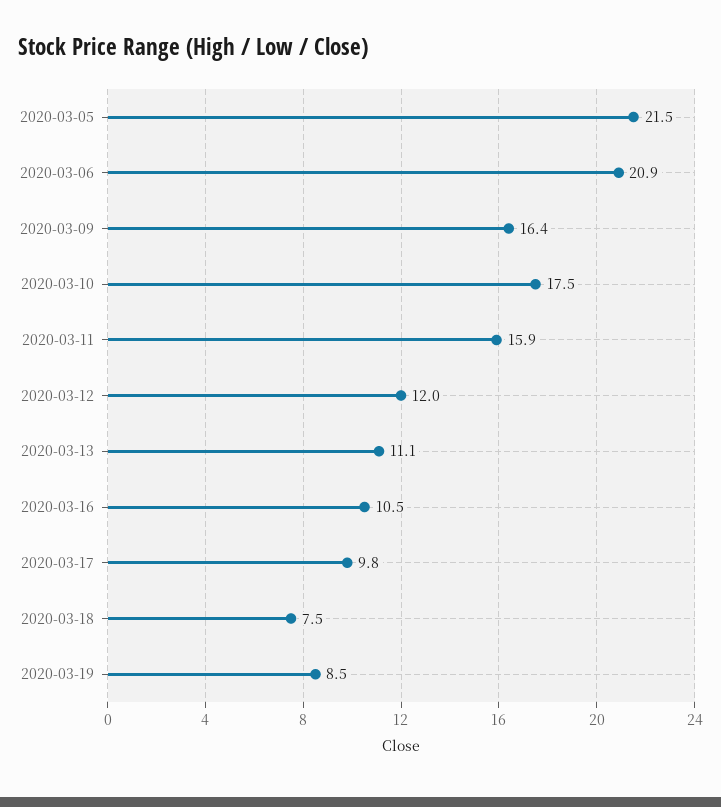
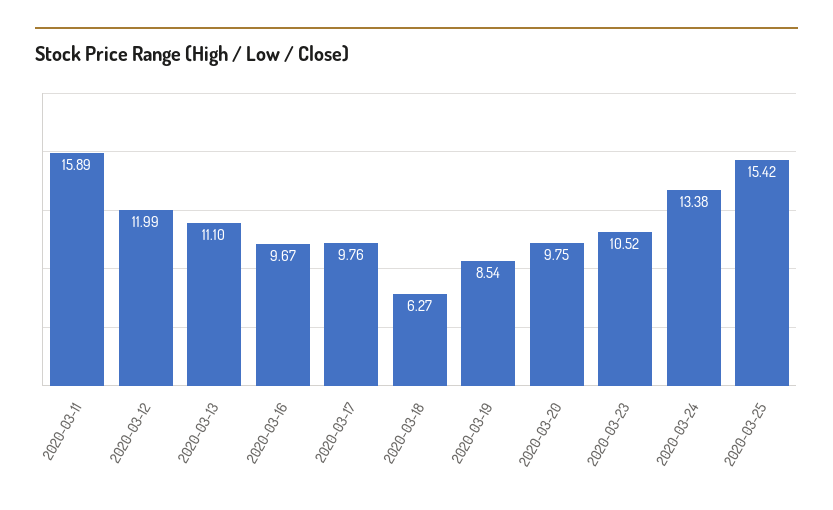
2020-03-05: 21.5 -> none
2020-03-06: 20.9 -> none
2020-03-09: 16.4 -> none
2020-03-10: 17.5 -> none
2020-03-16: 10.5 -> 9.67
2020-03-18: 7.5 -> 6.27
2020-03-20: none -> 9.75
2020-03-23: none -> 10.52
2020-03-24: none -> 13.38
2020-03-25: none -> 15.42

